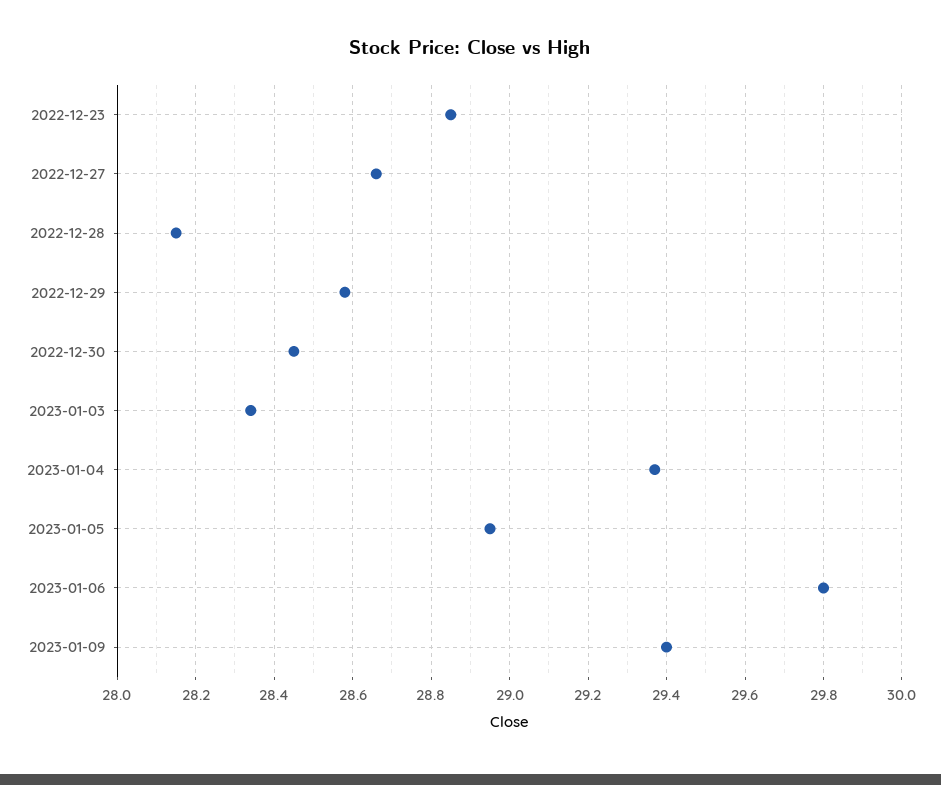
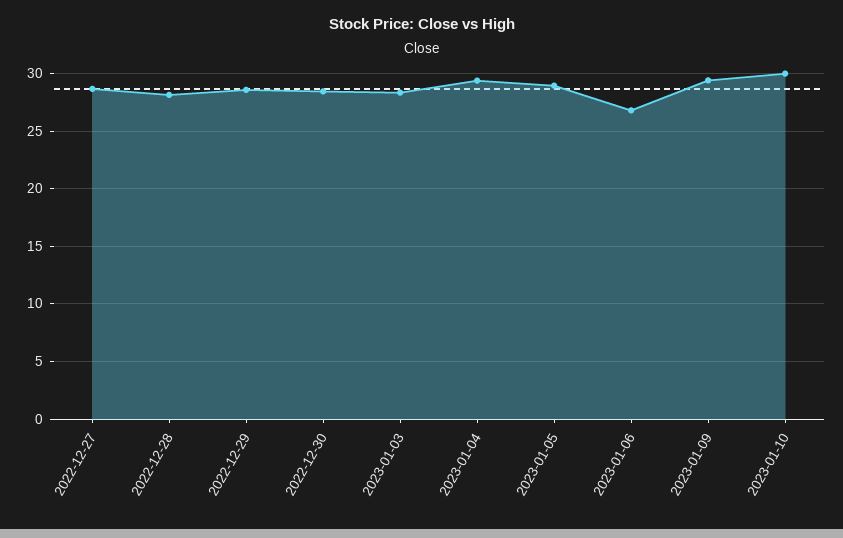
2022-12-23: 28.85 -> none
2023-01-06: 29.8 -> 27
2023-01-10: none -> 30

